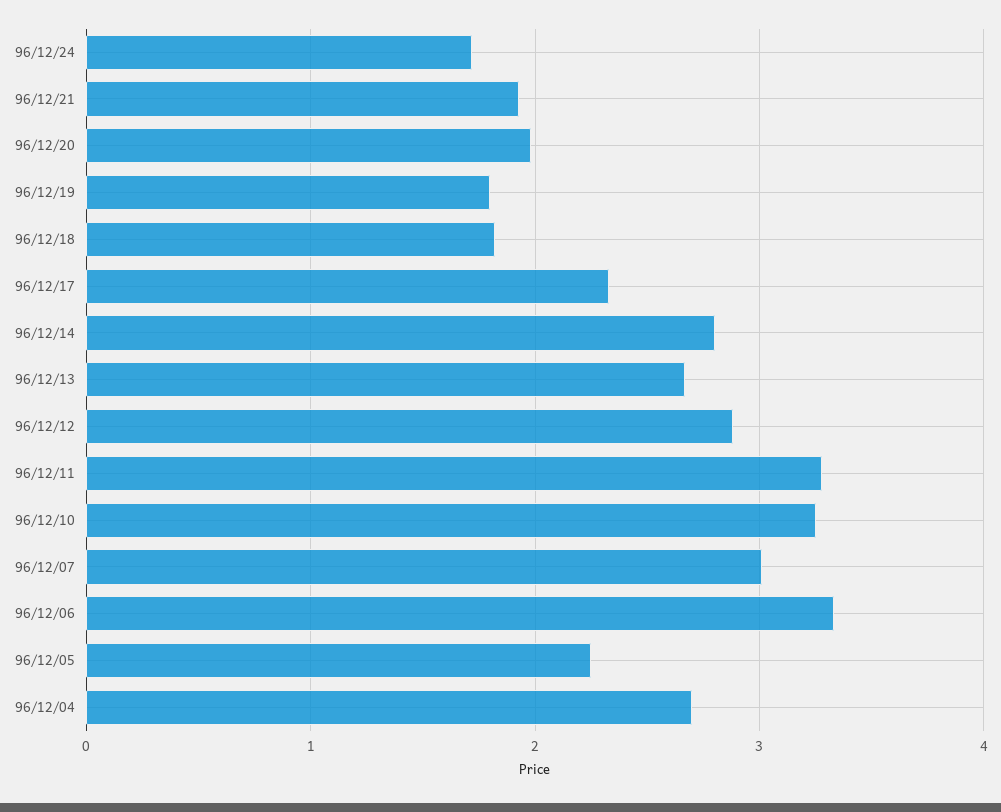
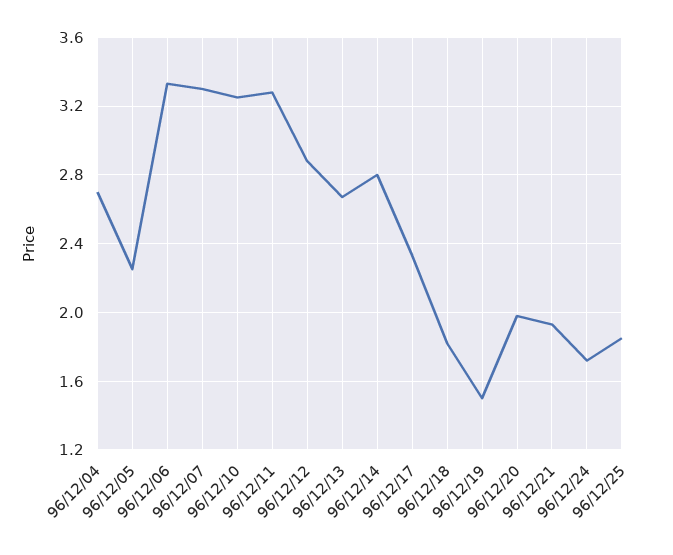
96/12/19: 1.8 -> 1.5
96/12/07: 3 -> 3.3
96/12/25: none -> 1.85

